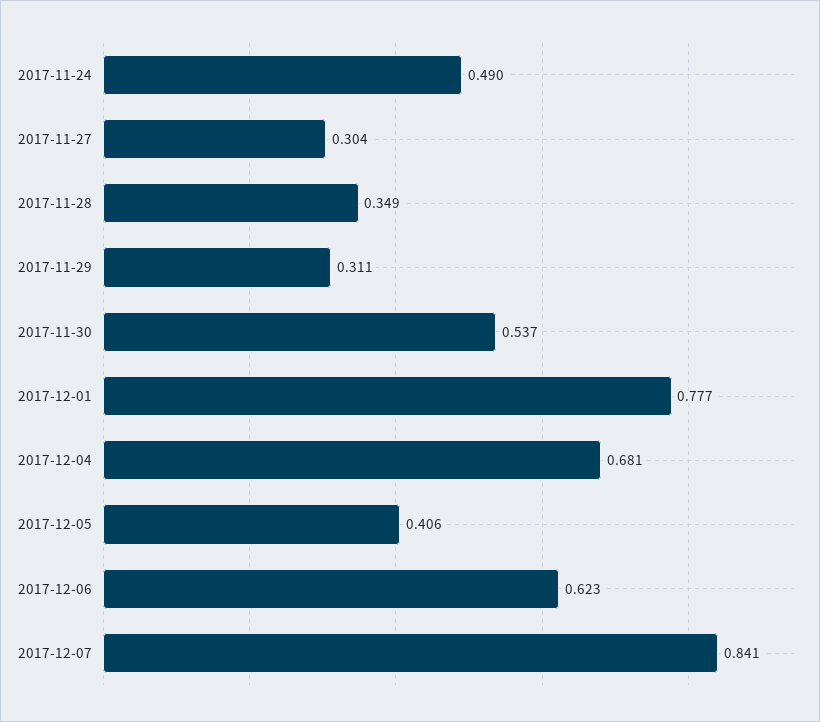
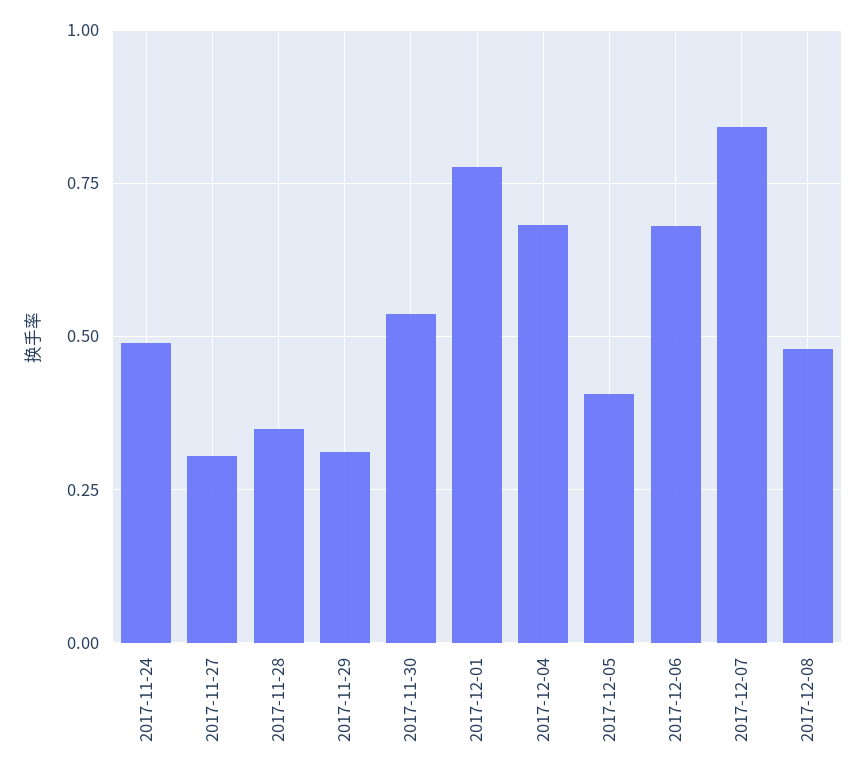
2017-12-06: 0.623 -> 0.675
2017-12-08: none -> 0.475

